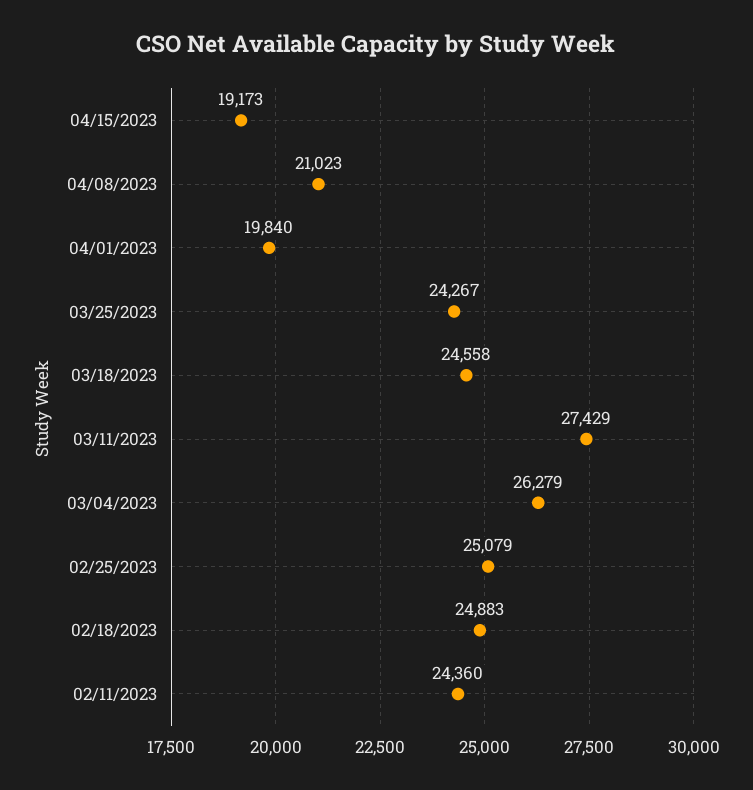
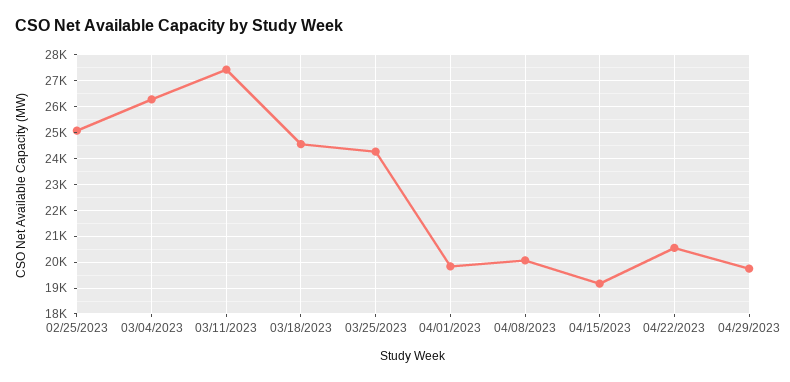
04/08/2023: 21023 -> 20000
02/18/2023: 24883 -> none
02/11/2023: 24360 -> none
04/22/2023: none -> 20500
04/29/2023: none -> 19750

